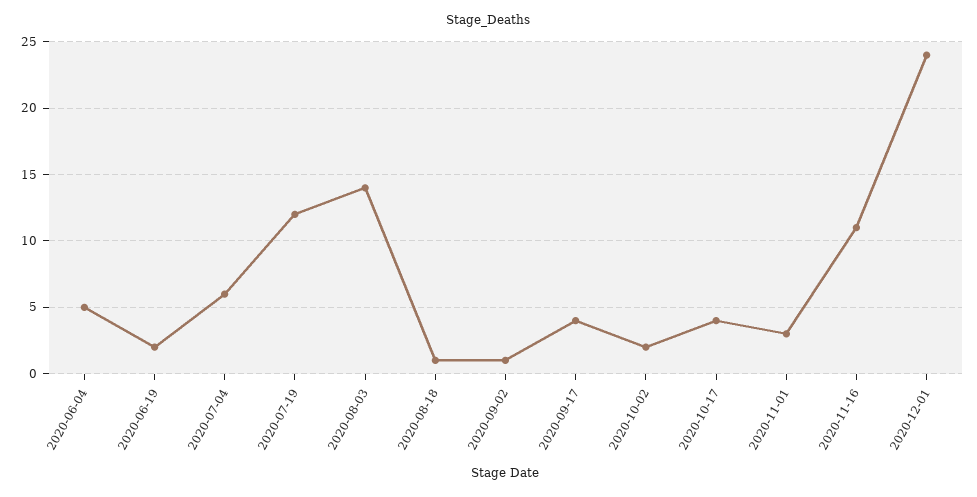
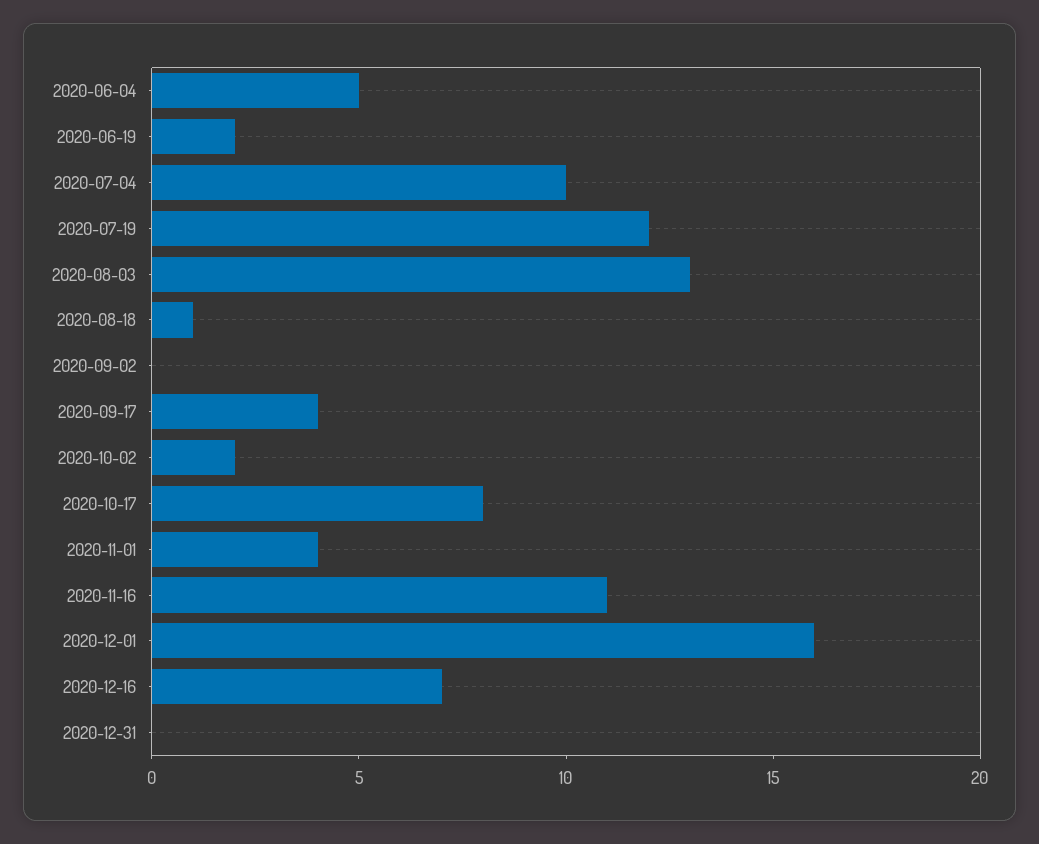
2020-07-04: 6 -> 10
2020-08-03: 14 -> 13
2020-09-02: 1 -> 0
2020-10-17: 4 -> 8
2020-11-01: 3 -> 4
2020-12-01: 24 -> 16
2020-12-16: none -> 7
2020-12-31: none -> 0

